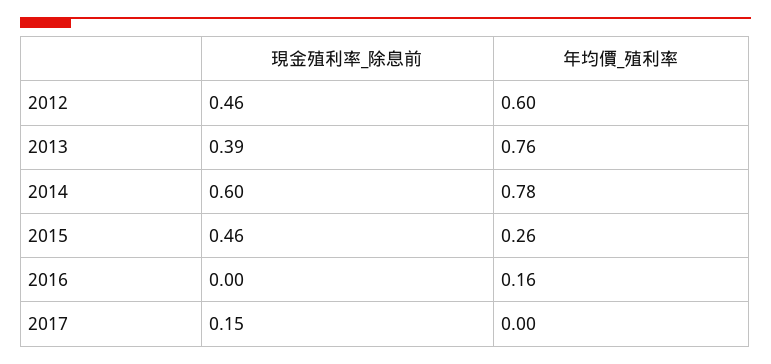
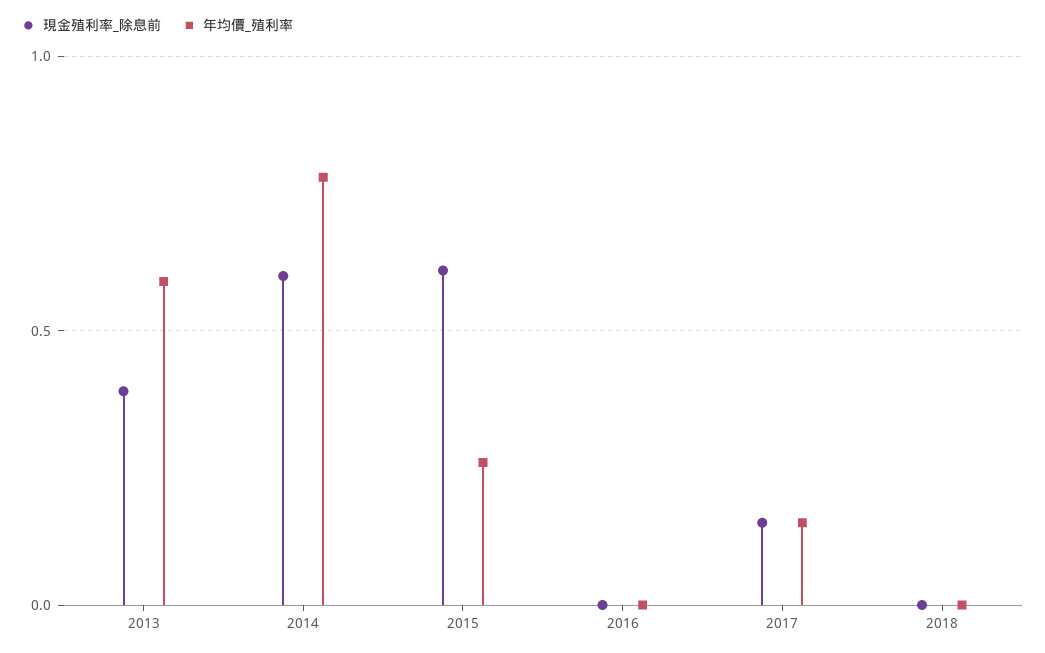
現金殖利率_除息前, 2012: 0.46 -> none
年均價_殖利率, 2012: 0.6 -> none
年均價_殖利率, 2013: 0.76 -> 0.6
現金殖利率_除息前, 2015: 0.46 -> 0.6
年均價_殖利率, 2016: 0.16 -> 0
年均價_殖利率, 2017: 0 -> 0.15
現金殖利率_除息前, 2018: none -> 0
年均價_殖利率, 2018: none -> 0

